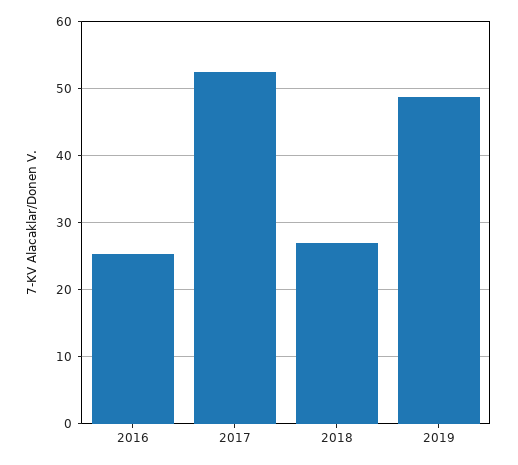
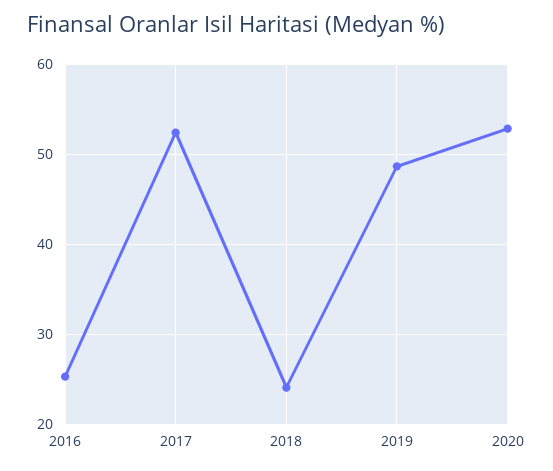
2018: 27 -> 24
2020: none -> 53

